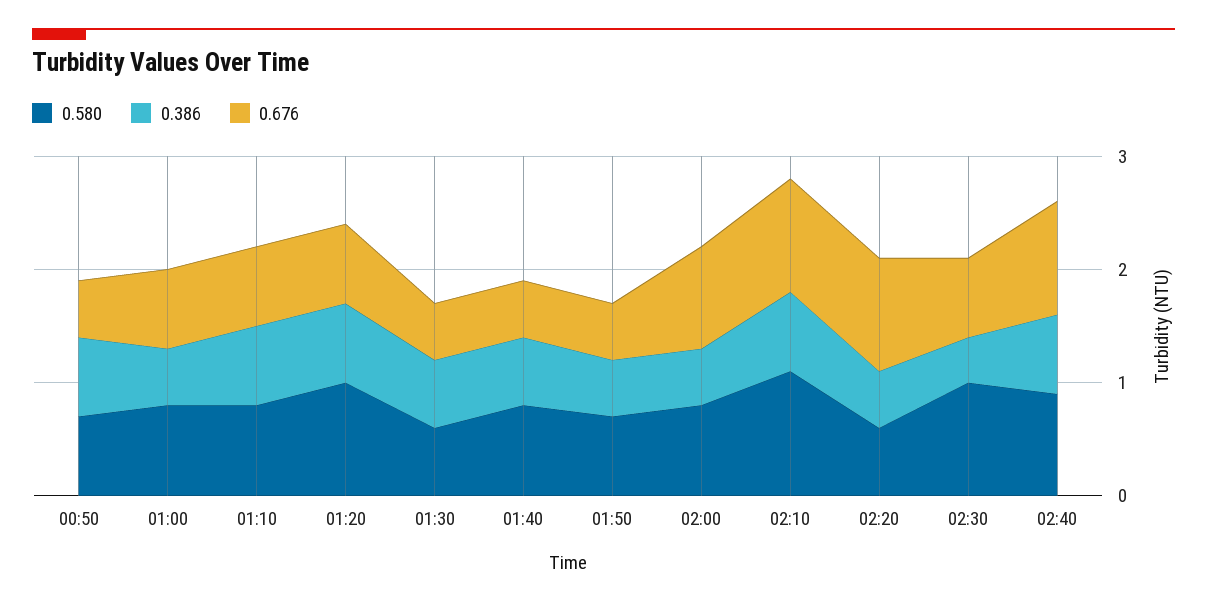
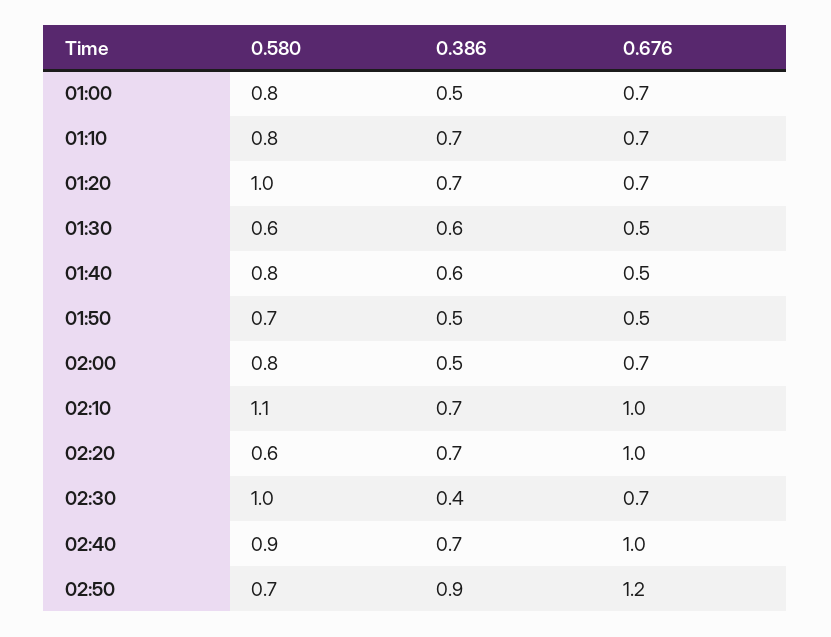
0.580, 00:50: 0.7 -> none
0.386, 00:50: 0.7 -> none
0.676, 00:50: 0.5 -> none
0.676, 02:00: 0.9 -> 0.7
0.386, 02:20: 0.5 -> 0.7
0.580, 02:50: none -> 0.7
0.386, 02:50: none -> 0.9
0.676, 02:50: none -> 1.2

